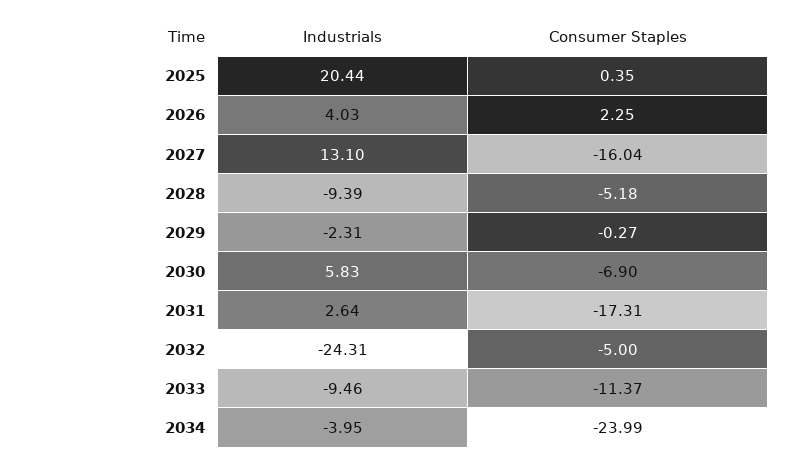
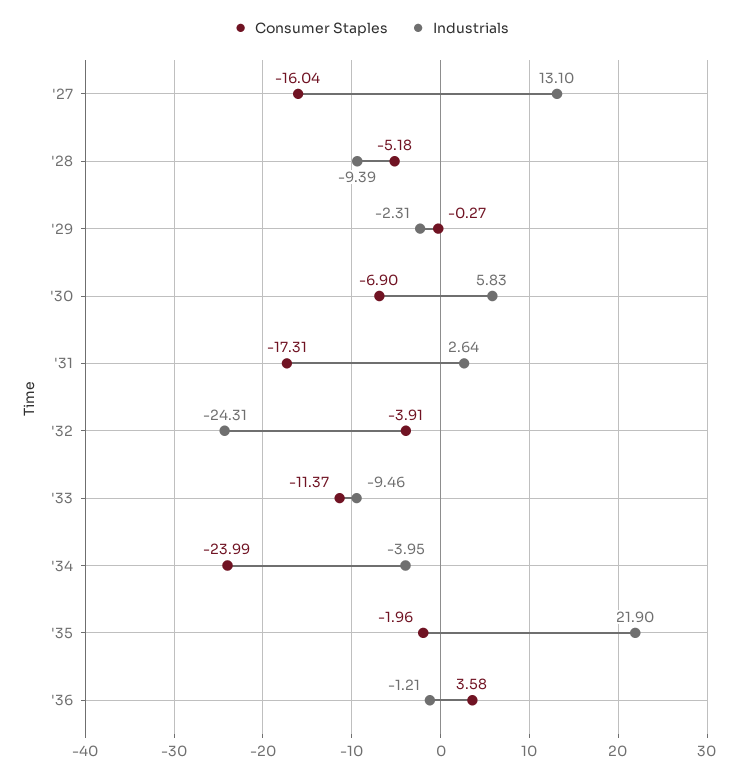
Industrials, 2025: 20.44 -> none
Consumer Staples, 2025: 0.35 -> none
Industrials, 2026: 4.03 -> none
Consumer Staples, 2026: 2.25 -> none
Consumer Staples, 2032: -5 -> -3.91
Consumer Staples, '35: none -> -1.96
Industrials, '35: none -> 21.9
Consumer Staples, '36: none -> 3.58
Industrials, '36: none -> -1.21

